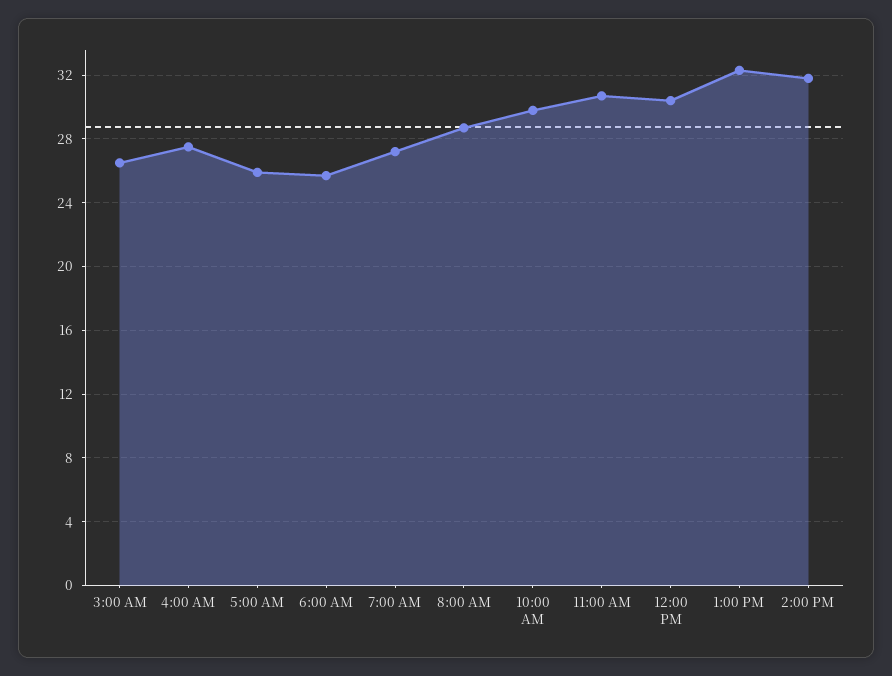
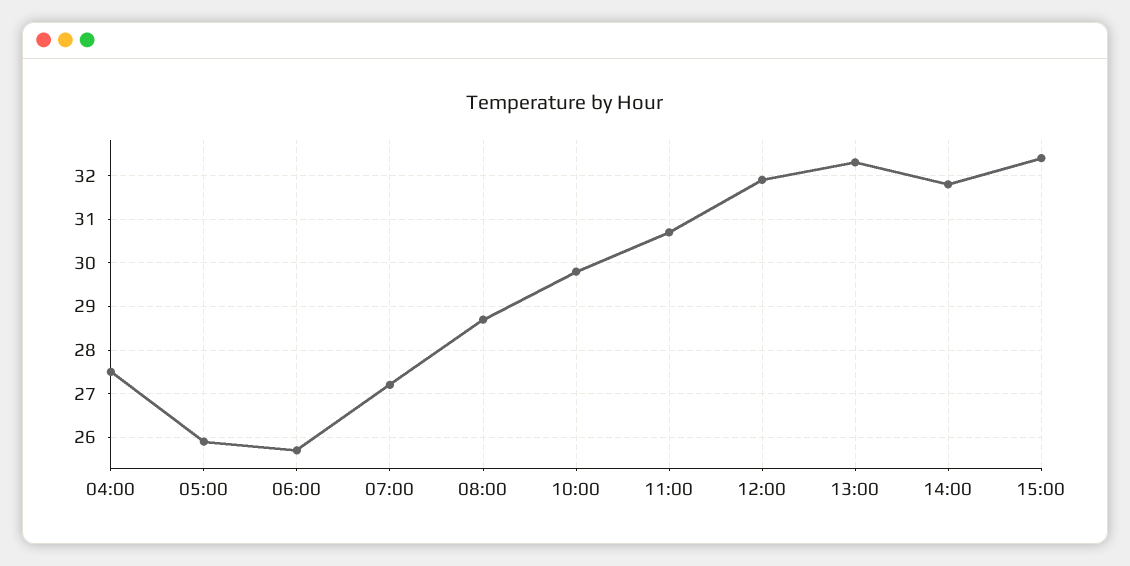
3:00 AM: 26.5 -> none
12:00 PM: 30.5 -> 32
15:00: none -> 32.5

